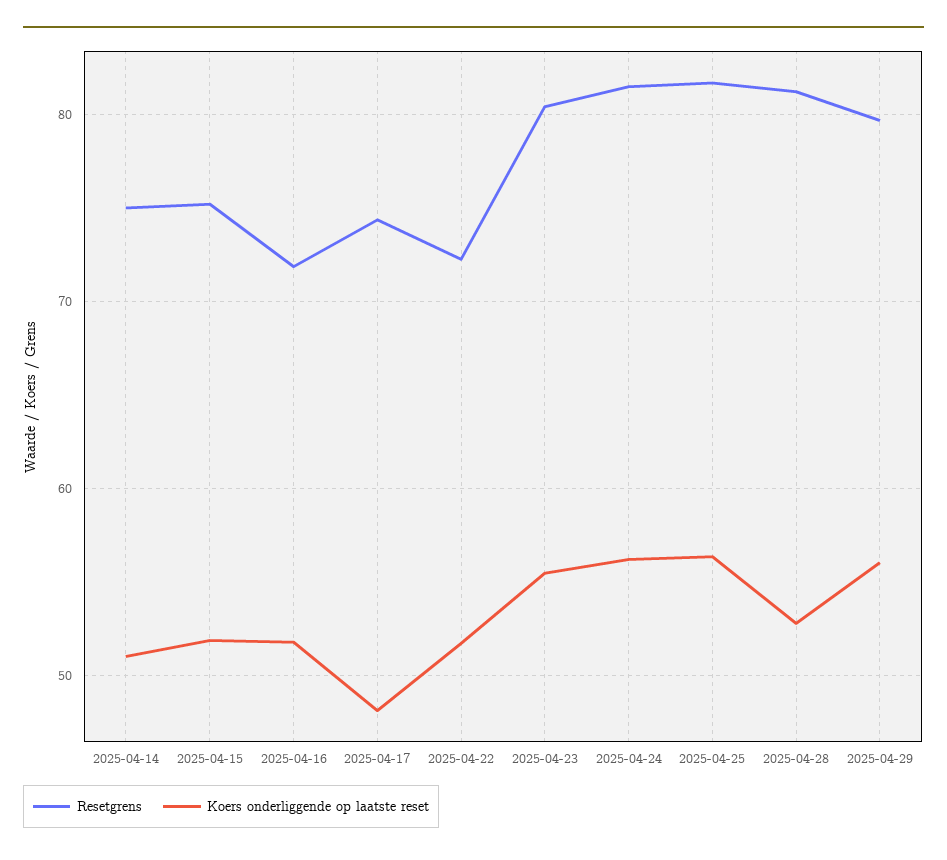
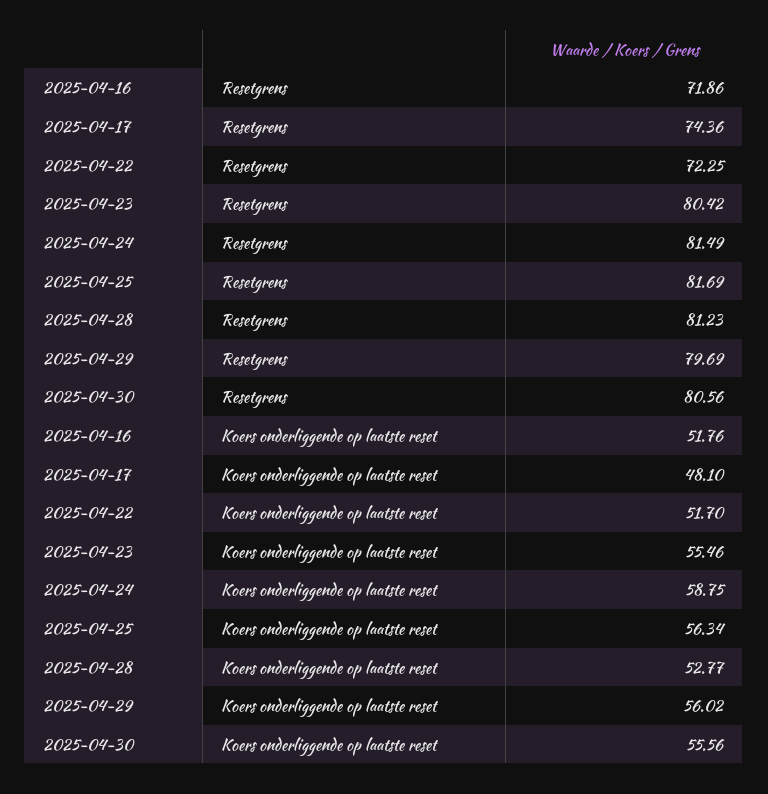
Resetgrens, 2025-04-14: 75 -> none
Koers onderliggende op laatste reset, 2025-04-14: 51 -> none
Resetgrens, 2025-04-15: 75 -> none
Koers onderliggende op laatste reset, 2025-04-15: 52 -> none
Koers onderliggende op laatste reset, 2025-04-24: 56 -> 58.75
Resetgrens, 2025-04-30: none -> 80.56
Koers onderliggende op laatste reset, 2025-04-30: none -> 55.56

